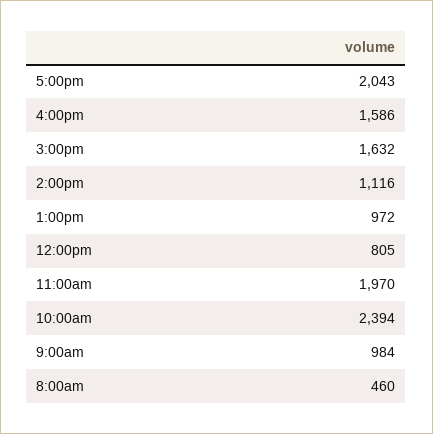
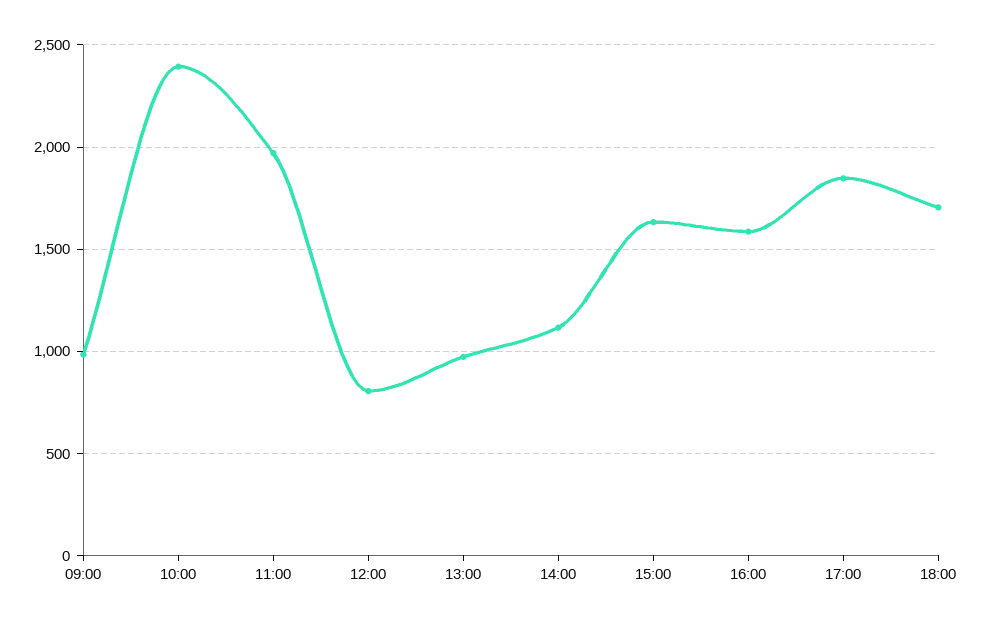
5:00pm: 2043 -> 1850
8:00am: 460 -> none
18:00: none -> 1700

